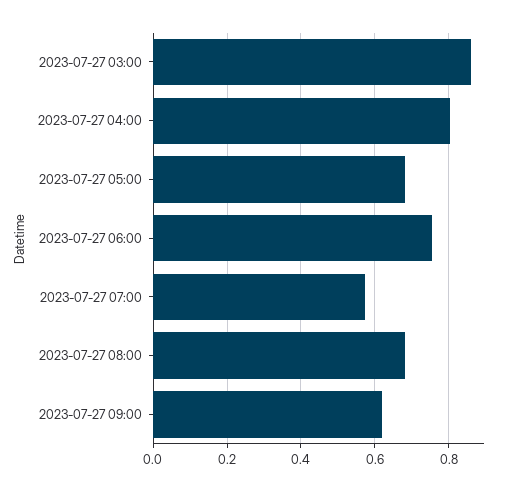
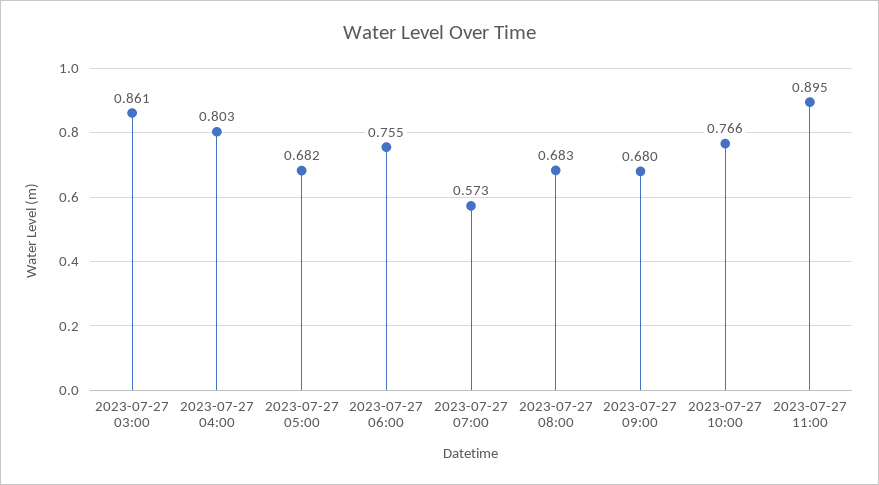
2023-07-27 09:00: 0.62 -> 0.68
2023-07-27 10:00: none -> 0.766
2023-07-27 11:00: none -> 0.895

